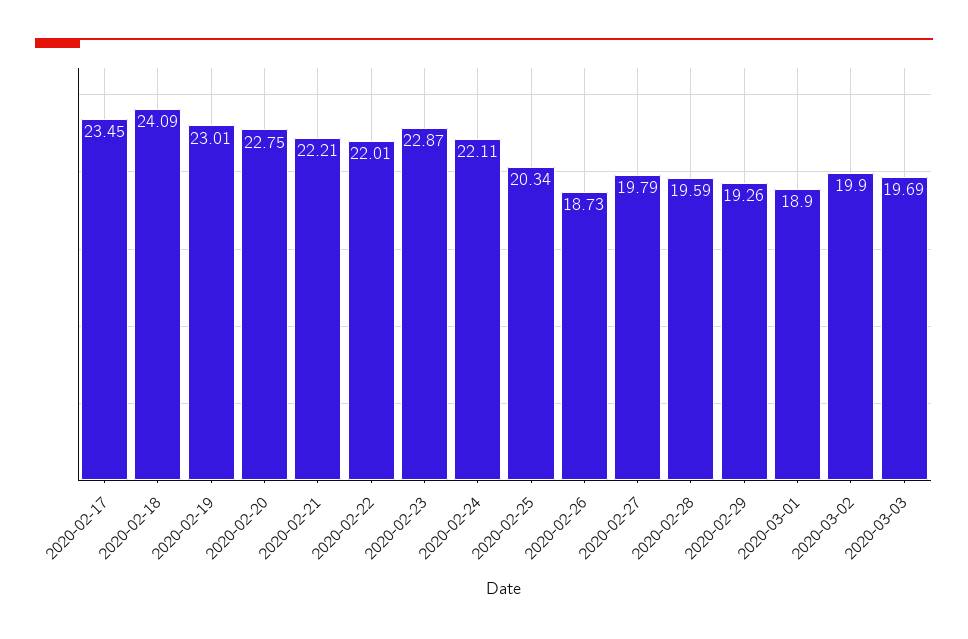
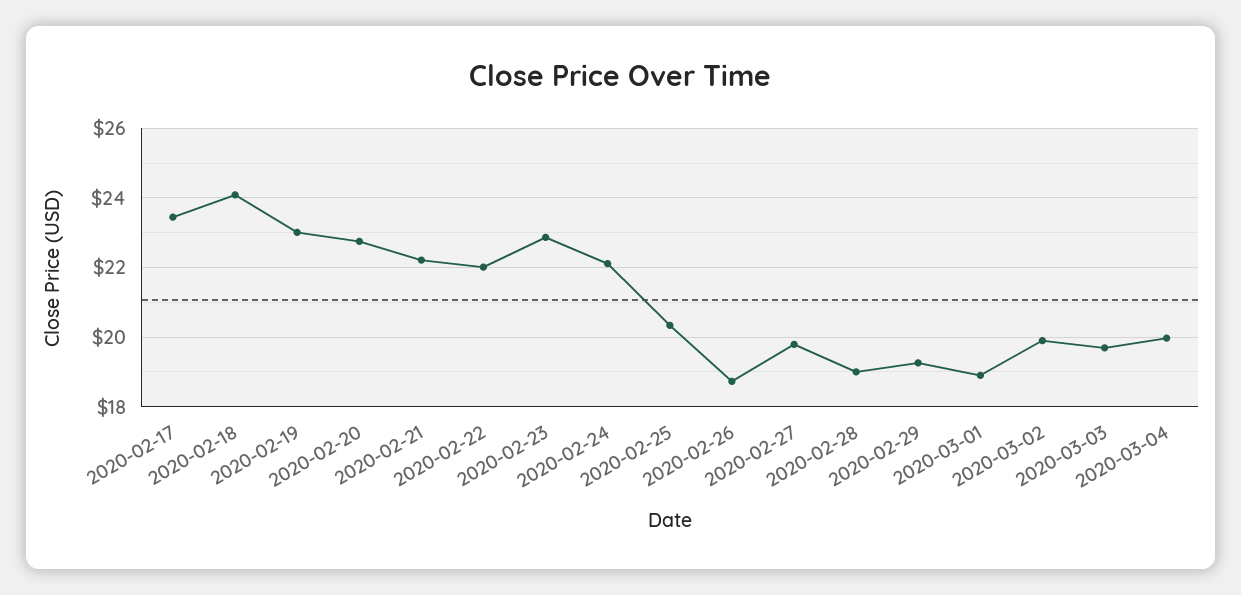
2020-02-28: 19.59 -> 19
2020-03-04: none -> 20

